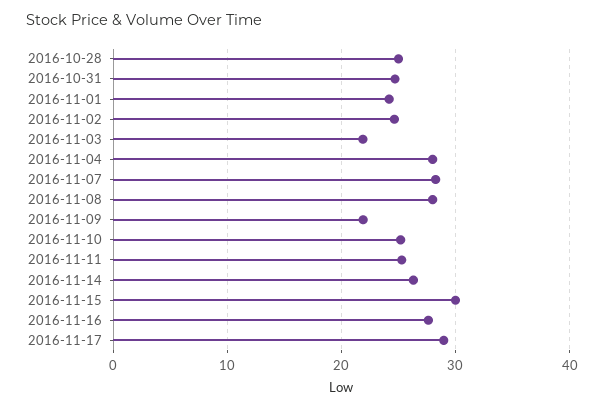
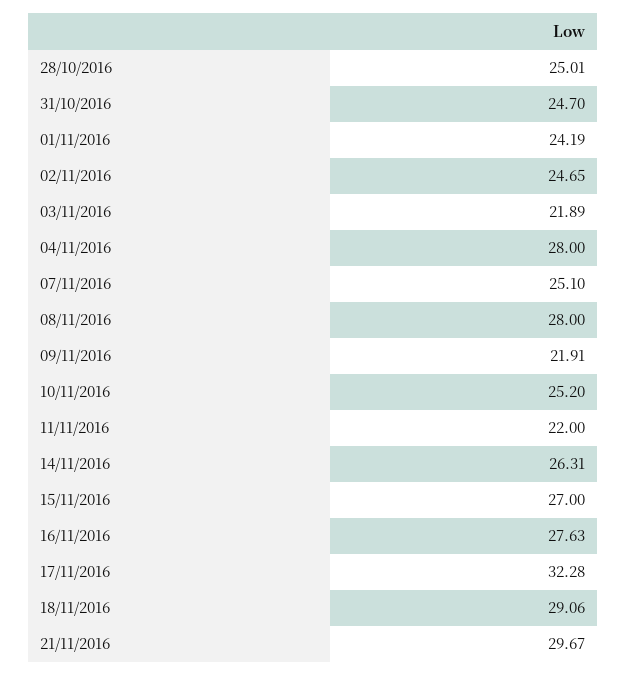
2016-11-07: 28 -> 25.1
2016-11-11: 25 -> 22
2016-11-15: 30 -> 27
2016-11-17: 29 -> 32.28
18/11/2016: none -> 29.06
21/11/2016: none -> 29.67

